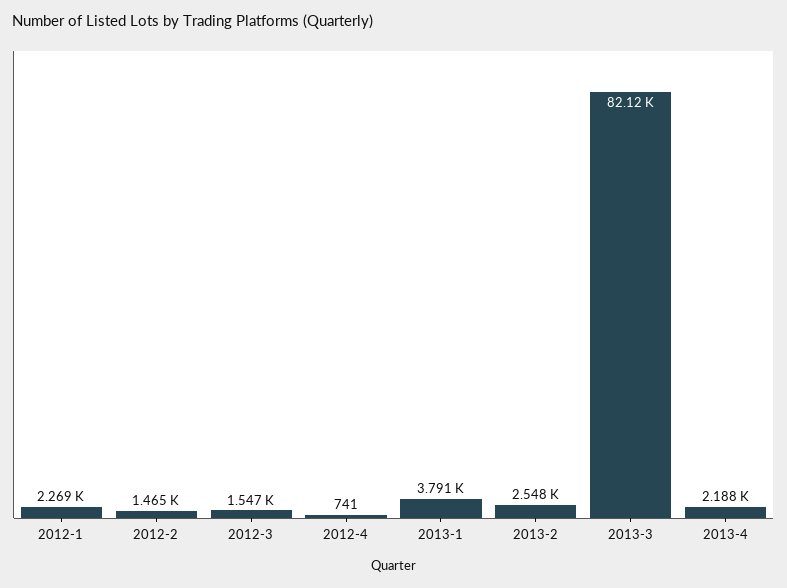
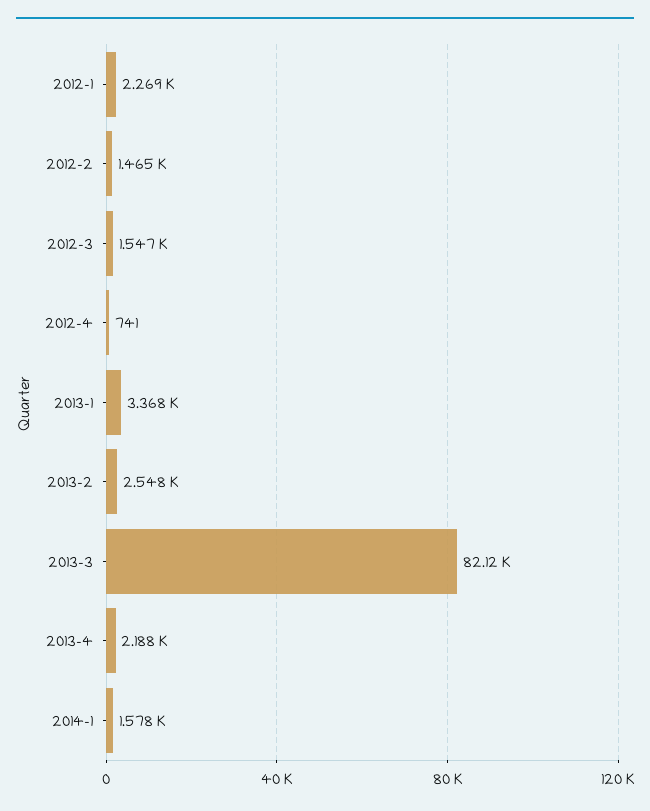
2013-1: 3791 -> 3368
2014-1: none -> 1578

